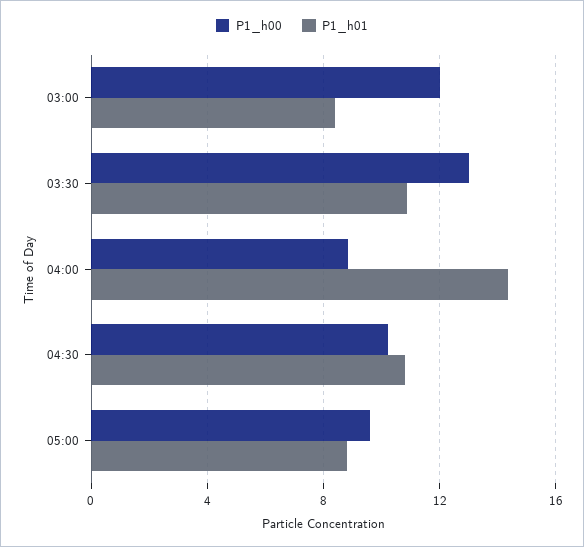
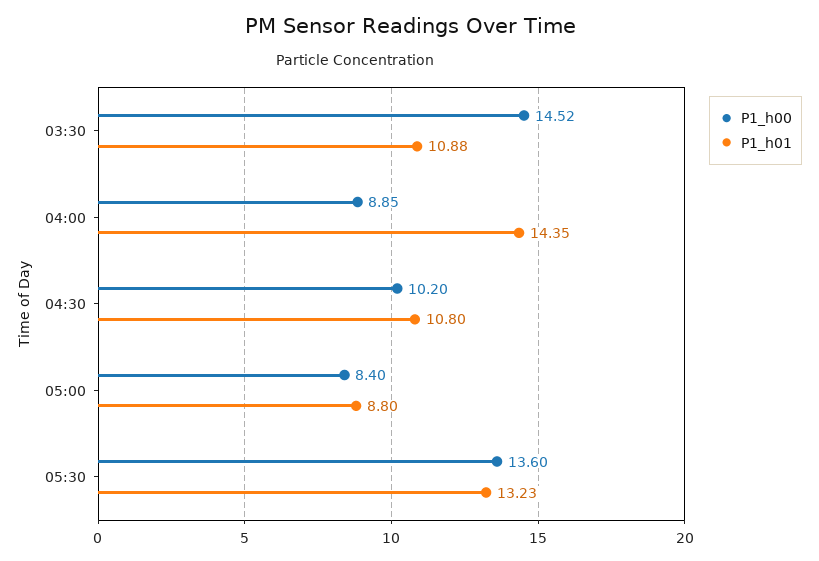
P1_h00, 03:00: 12 -> none
P1_h01, 03:00: 8.5 -> none
P1_h00, 03:30: 13 -> 14.52
P1_h00, 05:00: 9.5 -> 8.4
P1_h00, 05:30: none -> 13.6
P1_h01, 05:30: none -> 13.23

